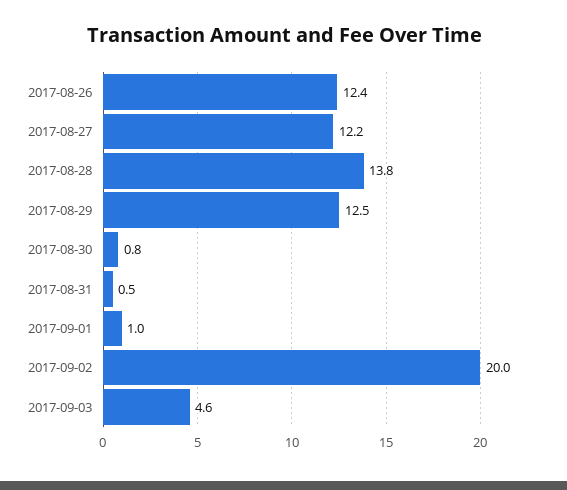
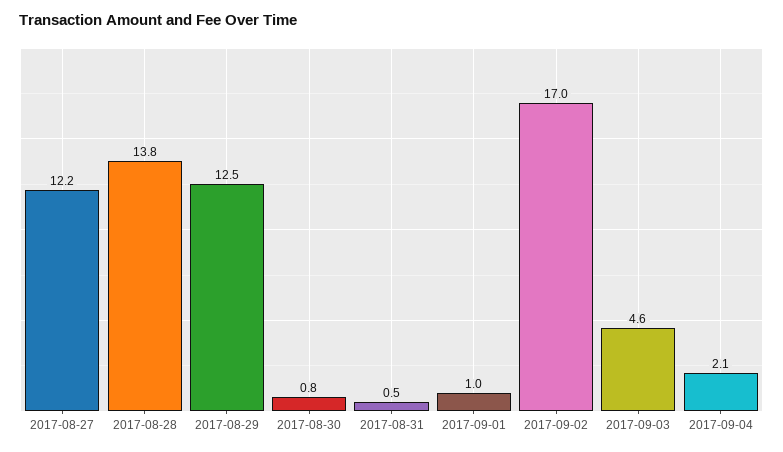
2017-08-26: 12.4 -> none
2017-09-02: 20 -> 17
2017-09-04: none -> 2.1

